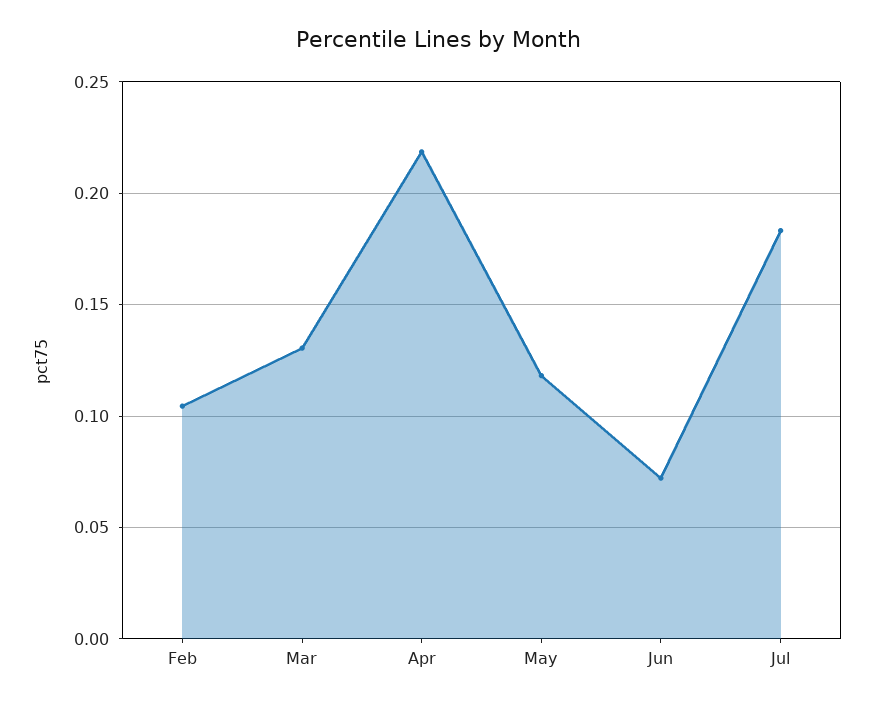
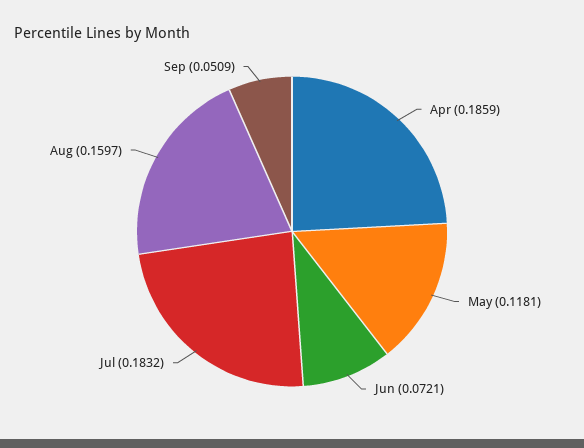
Feb: 0.105 -> none
Mar: 0.13 -> none
Apr: 0.22 -> 0.1859
Aug: none -> 0.1597
Sep: none -> 0.0509

